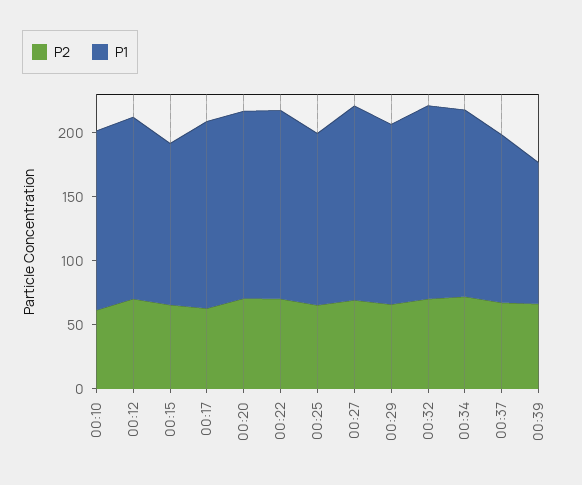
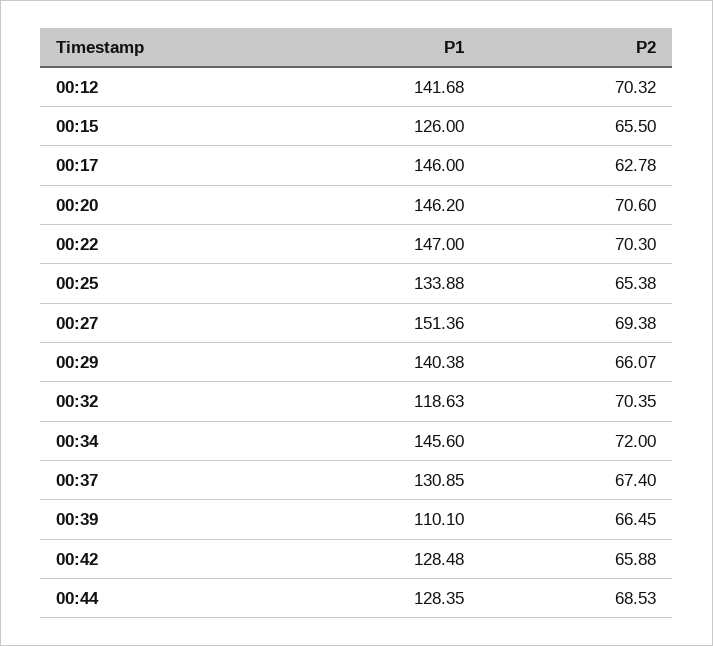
P2, 00:10: 60 -> none
P1, 00:10: 140 -> none
P1, 00:32: 150 -> 118.63
P1, 00:42: none -> 128.48
P2, 00:42: none -> 65.88
P1, 00:44: none -> 128.35
P2, 00:44: none -> 68.53

